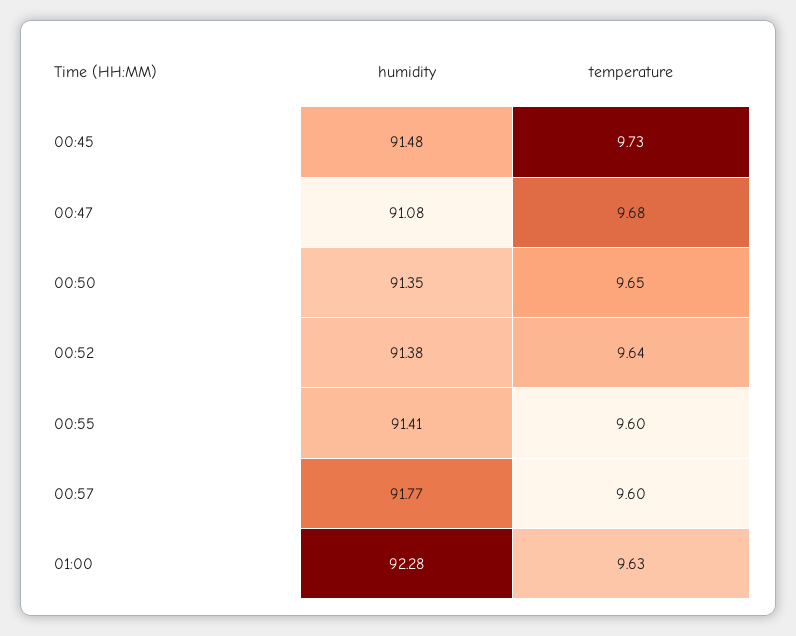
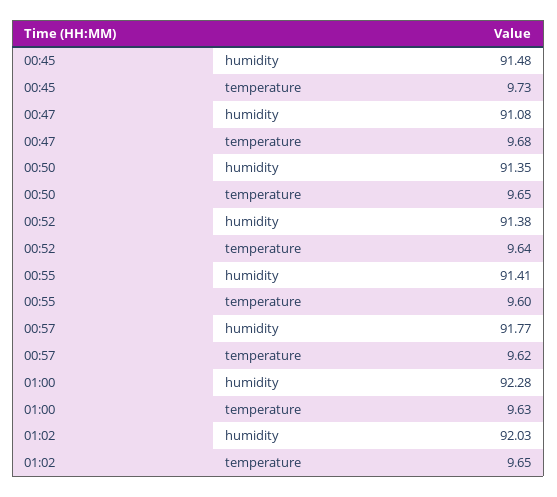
temperature, 00:57: 9.6 -> 9.62
humidity, 01:02: none -> 92.03
temperature, 01:02: none -> 9.65

